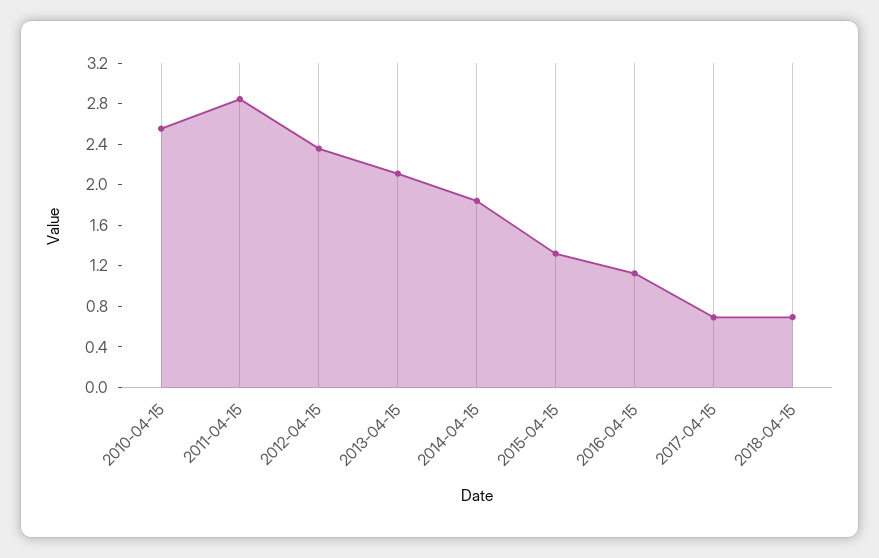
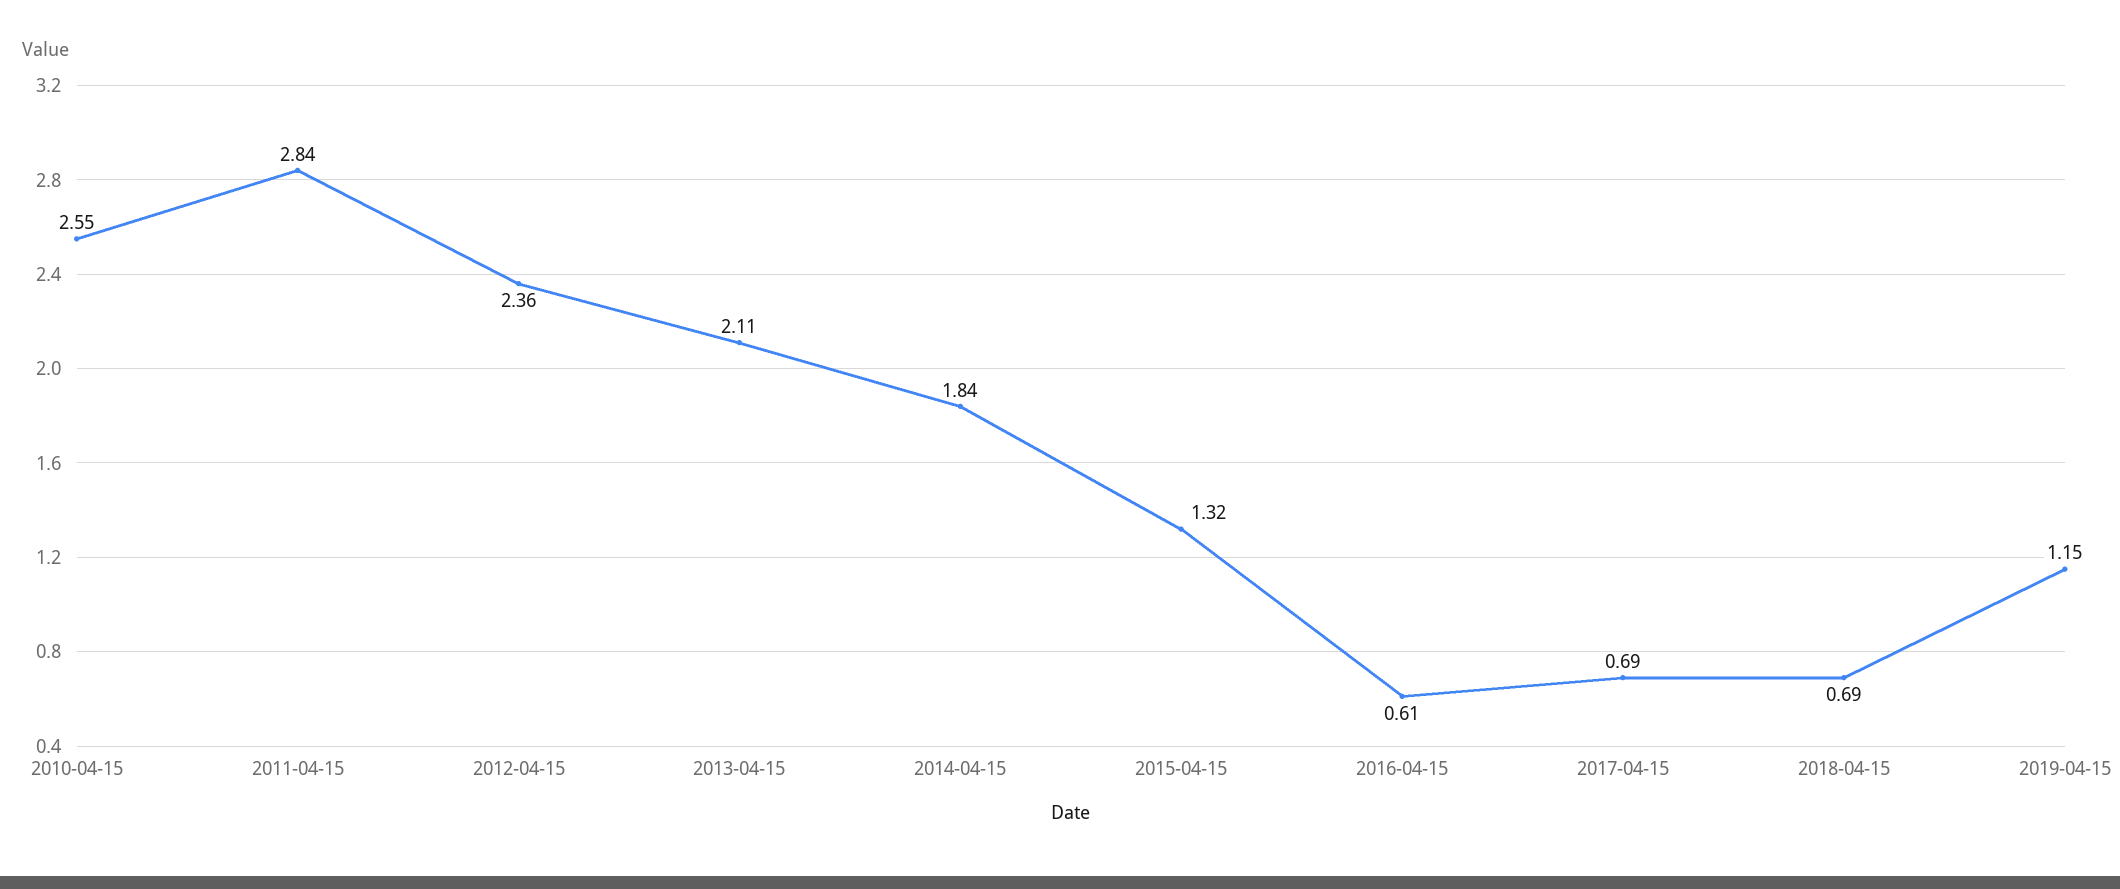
2016-04-15: 1.1 -> 0.61
2019-04-15: none -> 1.15

